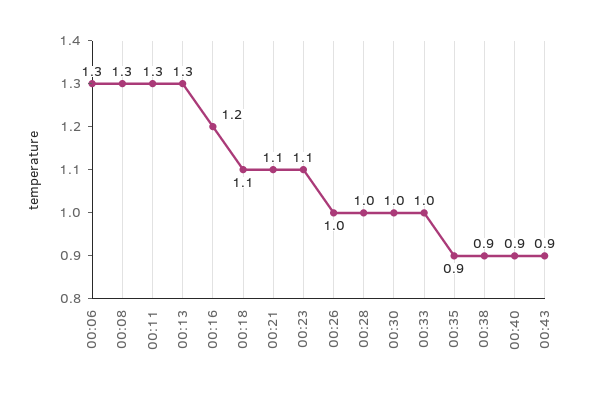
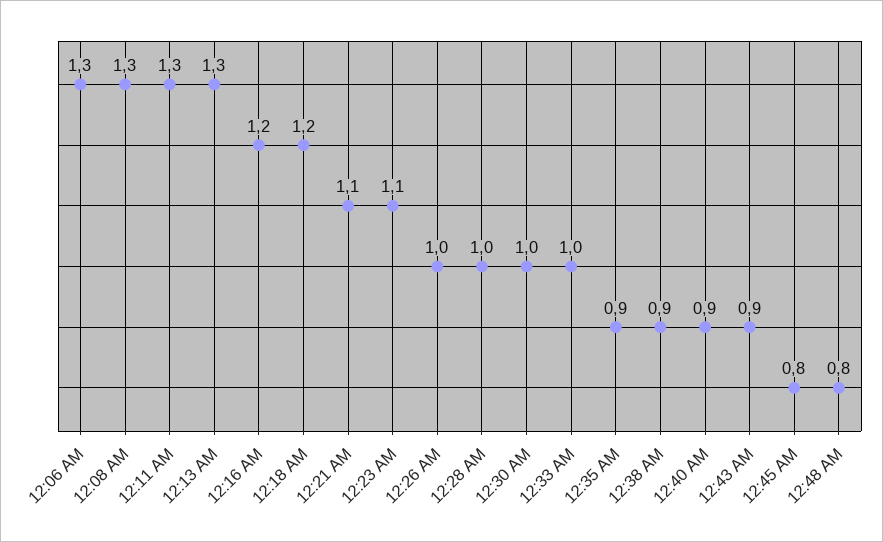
00:18: 1.1 -> 1.2
12:45 AM: none -> 0.8
12:48 AM: none -> 0.8

